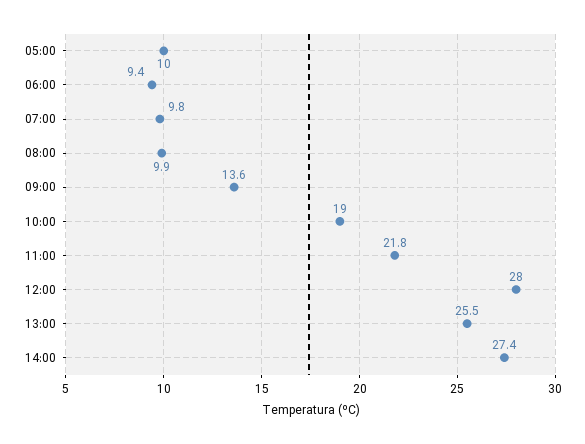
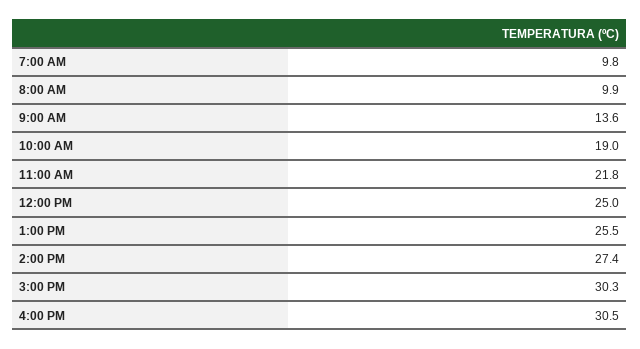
05:00: 10 -> none
06:00: 9.4 -> none
12:00: 28 -> 25
3:00 PM: none -> 30.3
4:00 PM: none -> 30.5

